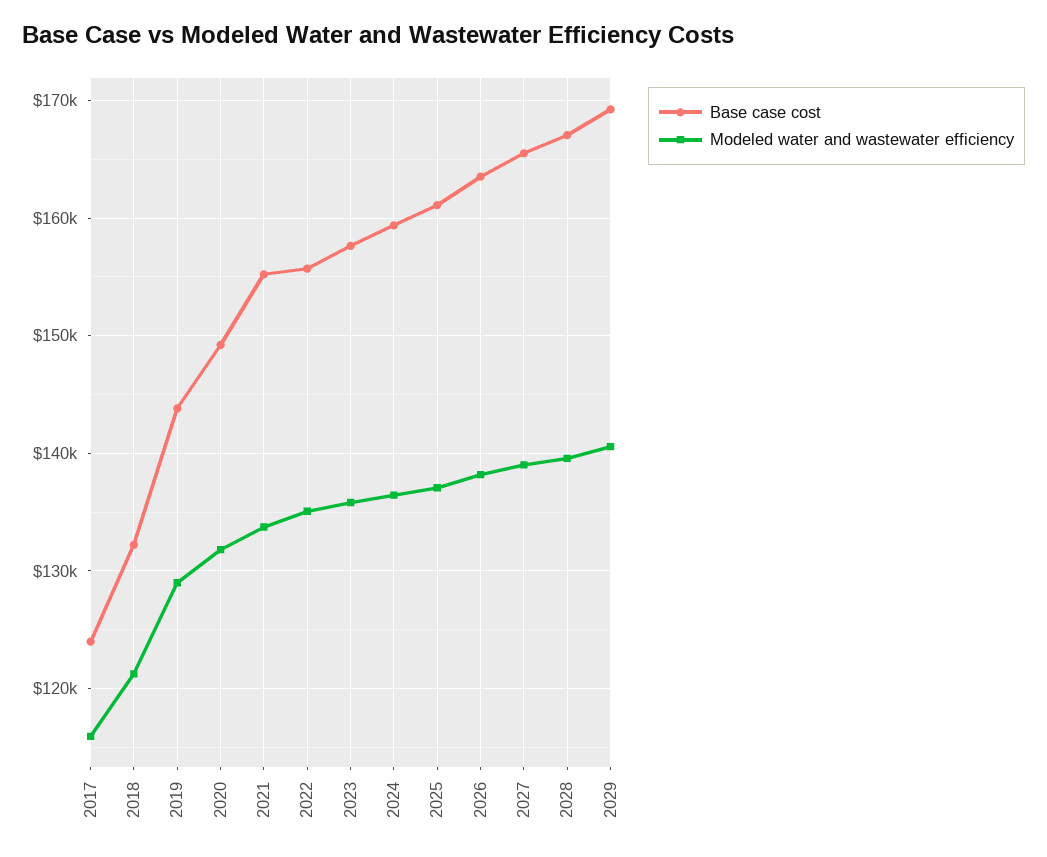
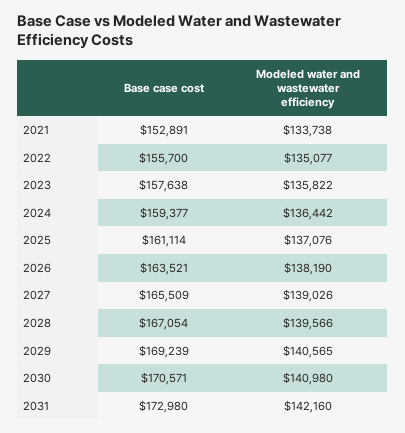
Base case cost, 2017: 124000 -> none
Modeled water and wastewater efficiency, 2017: 116000 -> none
Base case cost, 2018: 132000 -> none
Modeled water and wastewater efficiency, 2018: 121000 -> none
Base case cost, 2019: 144000 -> none
Modeled water and wastewater efficiency, 2019: 129000 -> none
Base case cost, 2020: 149000 -> none
Modeled water and wastewater efficiency, 2020: 132000 -> none
Base case cost, 2021: 155000 -> 152891
Base case cost, 2030: none -> 170571
Modeled water and wastewater efficiency, 2030: none -> 140980
Base case cost, 2031: none -> 172980
Modeled water and wastewater efficiency, 2031: none -> 142160

